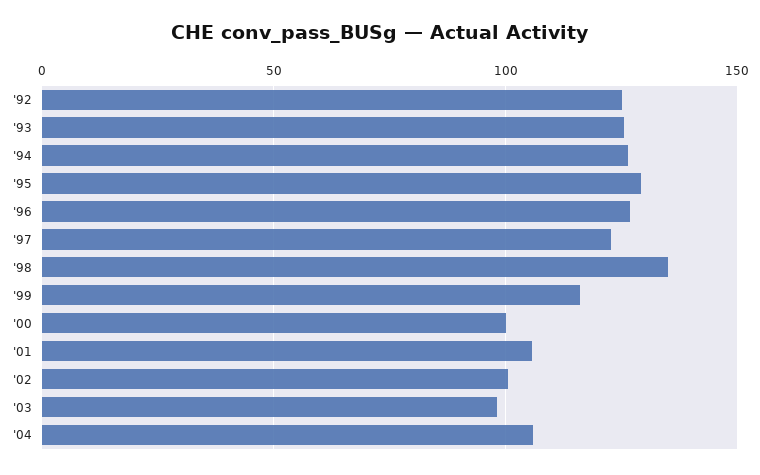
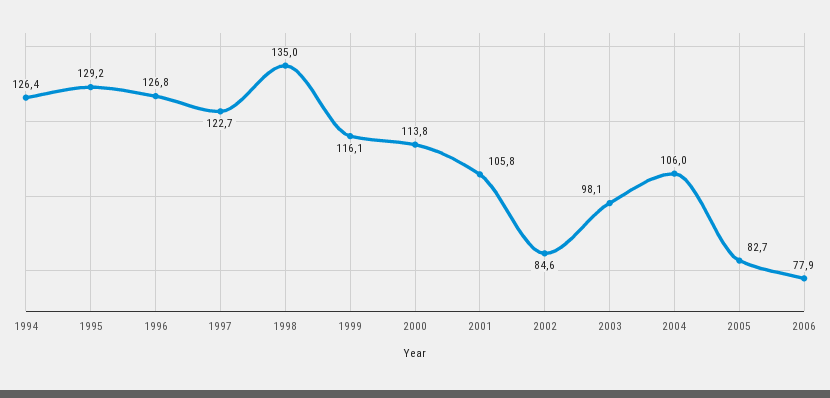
'92: 125 -> none
'93: 125 -> none
'00: 100 -> 113.8
'02: 100 -> 84.6
2005: none -> 82.7
2006: none -> 77.9

